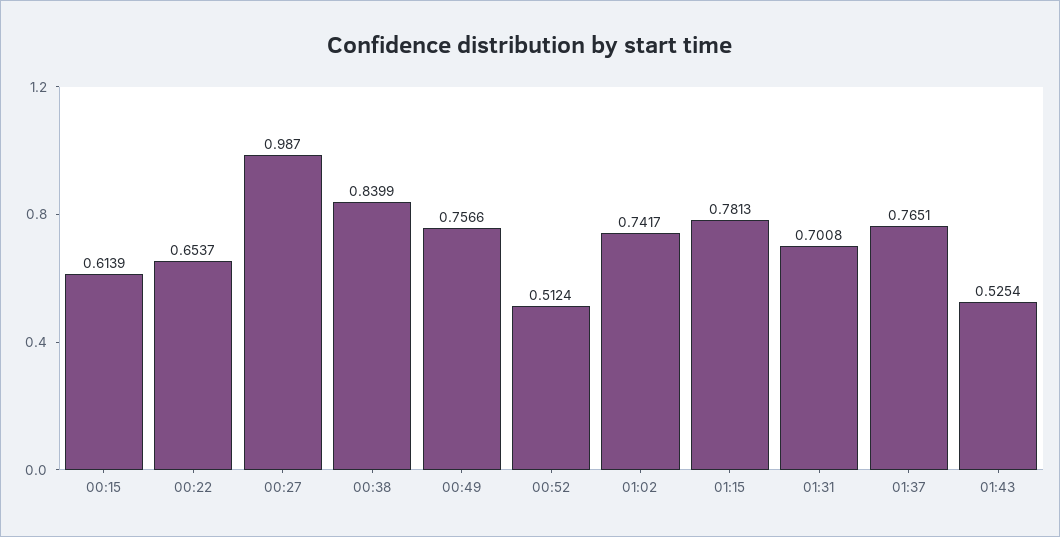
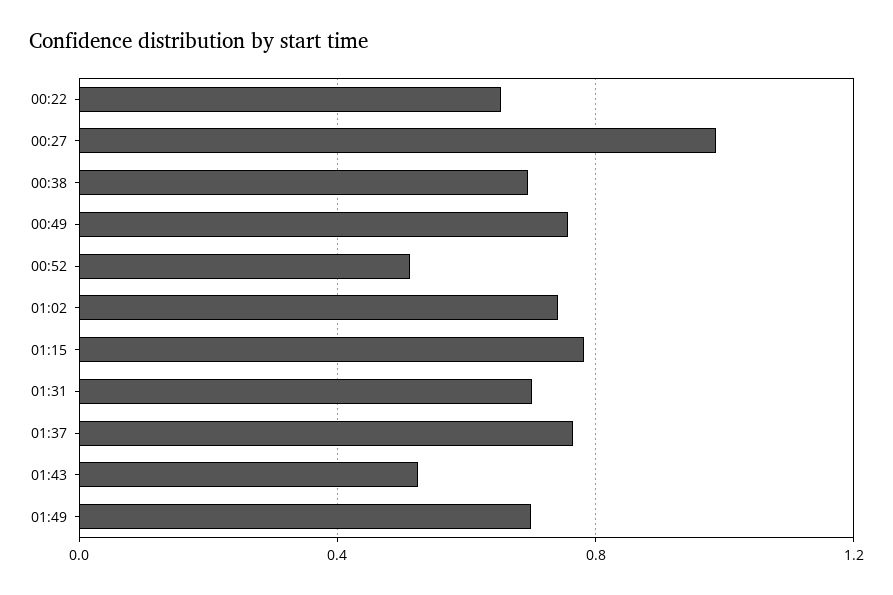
00:15: 0.6139 -> none
00:38: 0.8399 -> 0.7
01:49: none -> 0.7

